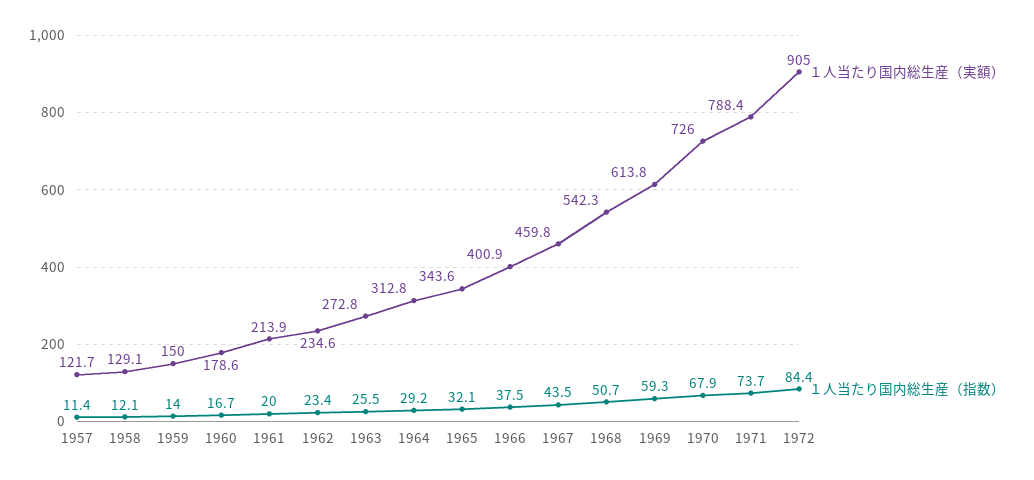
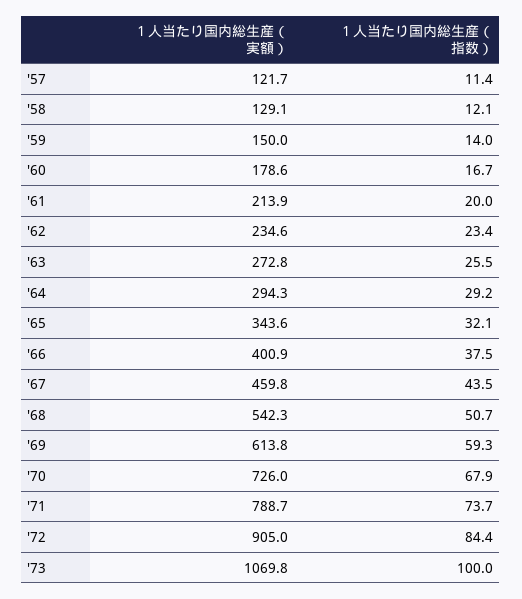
１人当たり国内総生産（実額）, 1964: 312.8 -> 294.3
１人当たり国内総生産（実額）, 1971: 788.4 -> 788.7
１人当たり国内総生産（実額）, '73: none -> 1069.8
１人当たり国内総生産（指数）, '73: none -> 100

